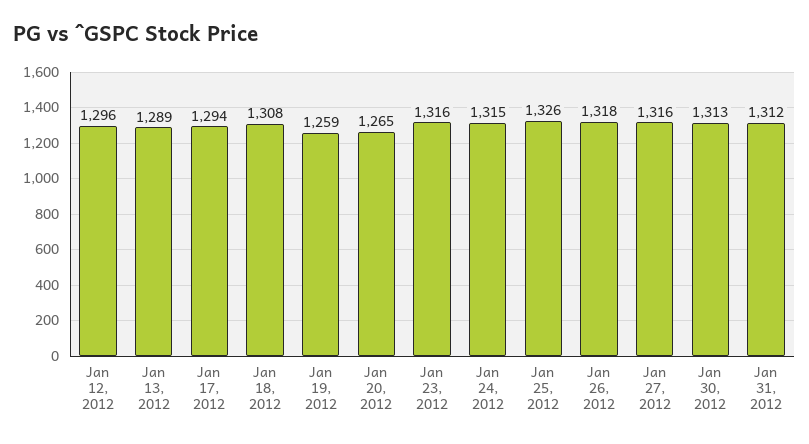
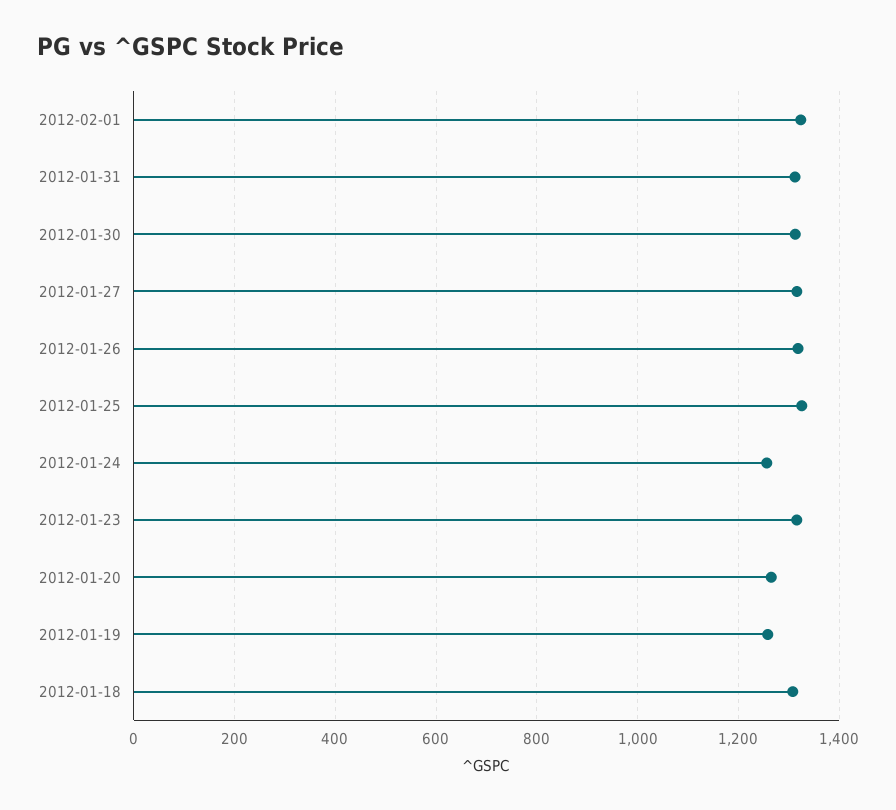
Jan 12, 2012: 1296 -> none
Jan 13, 2012: 1289 -> none
Jan 17, 2012: 1294 -> none
Jan 24, 2012: 1315 -> 1260
2012-02-01: none -> 1320

